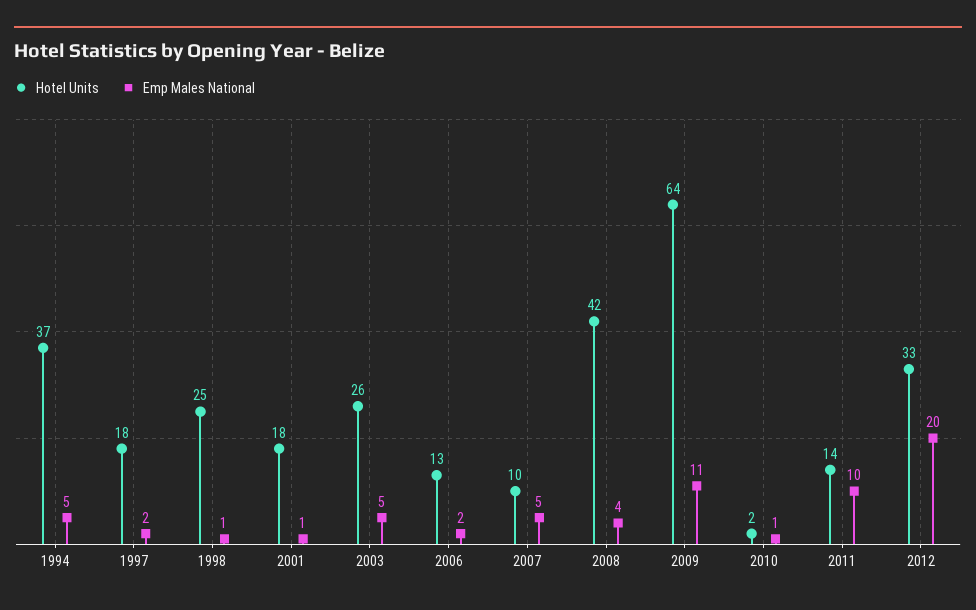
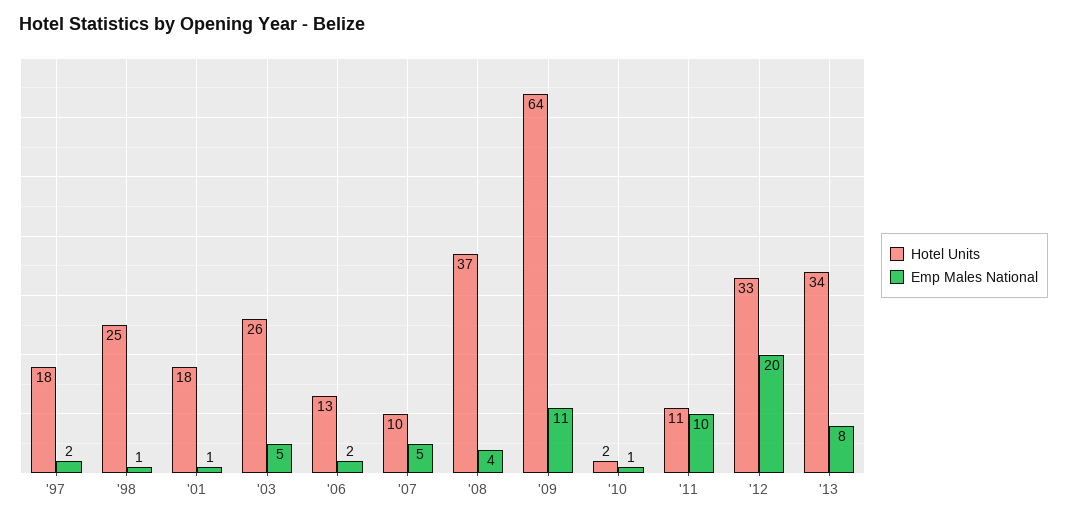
Hotel Units, 1994: 37 -> none
Emp Males National, 1994: 5 -> none
Hotel Units, 2008: 42 -> 37
Hotel Units, 2011: 14 -> 11
Hotel Units, '13: none -> 34
Emp Males National, '13: none -> 8

